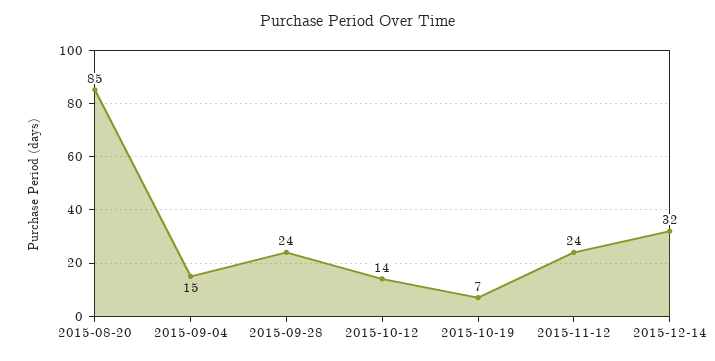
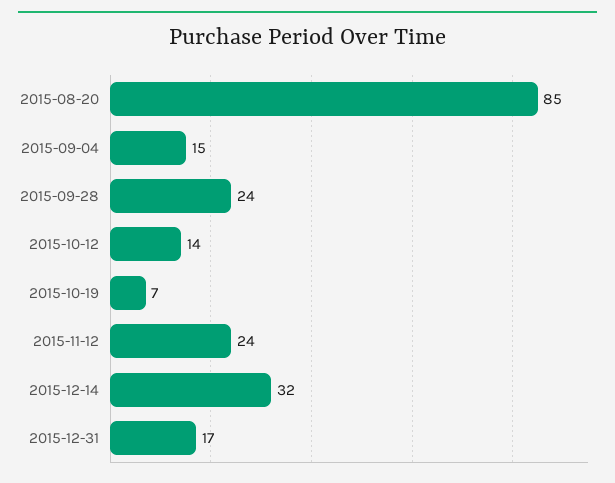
2015-12-31: none -> 17

